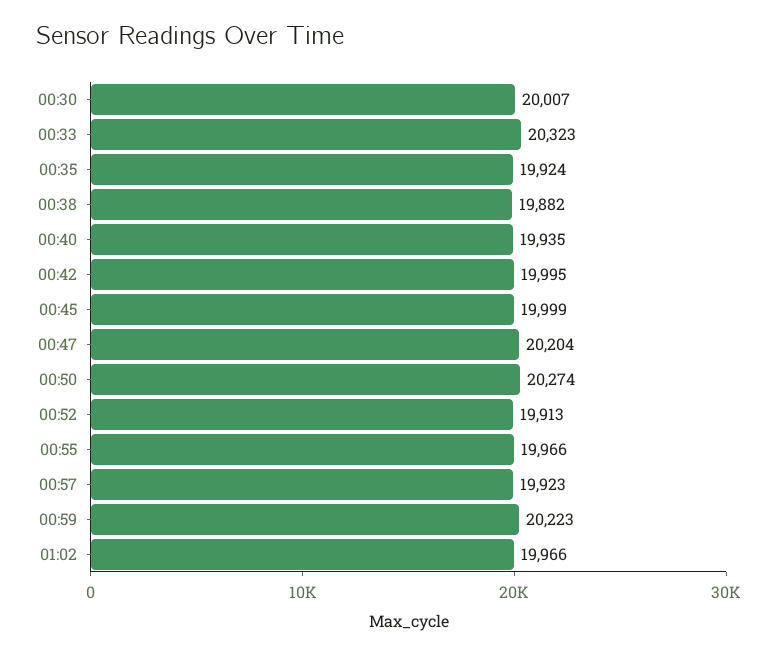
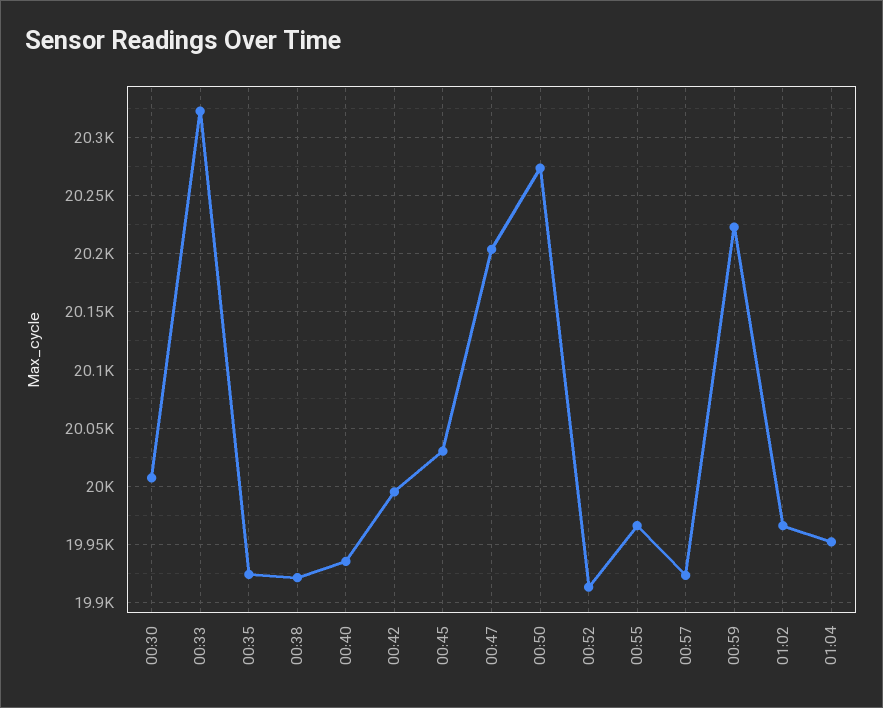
00:38: 19882 -> 19920
00:45: 19999 -> 20030
01:04: none -> 19950

